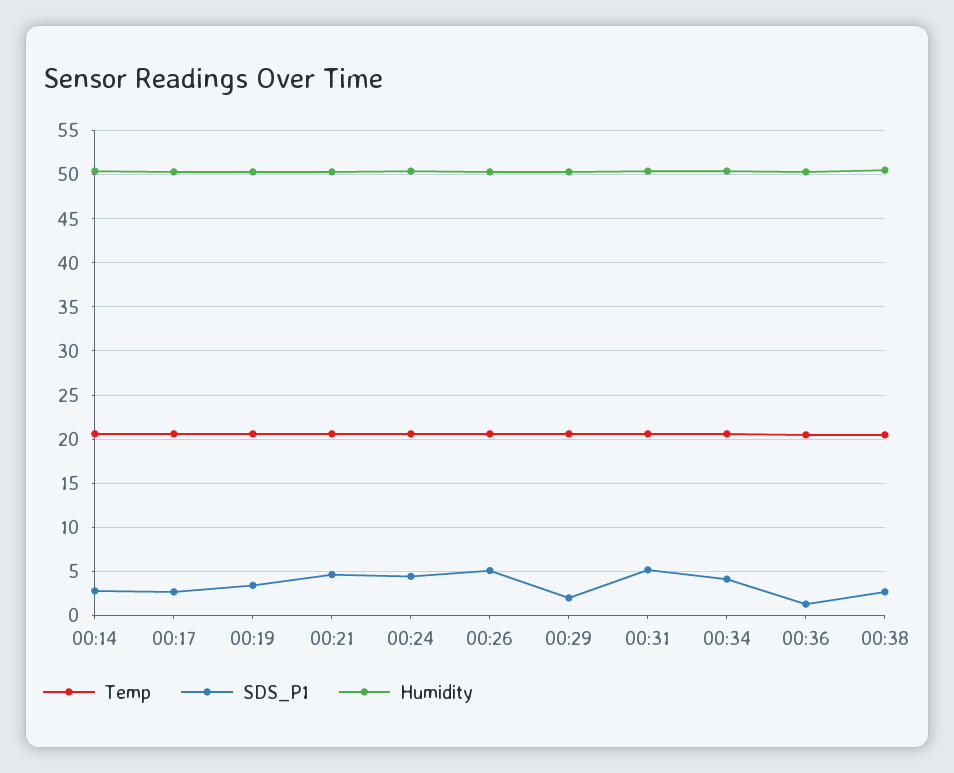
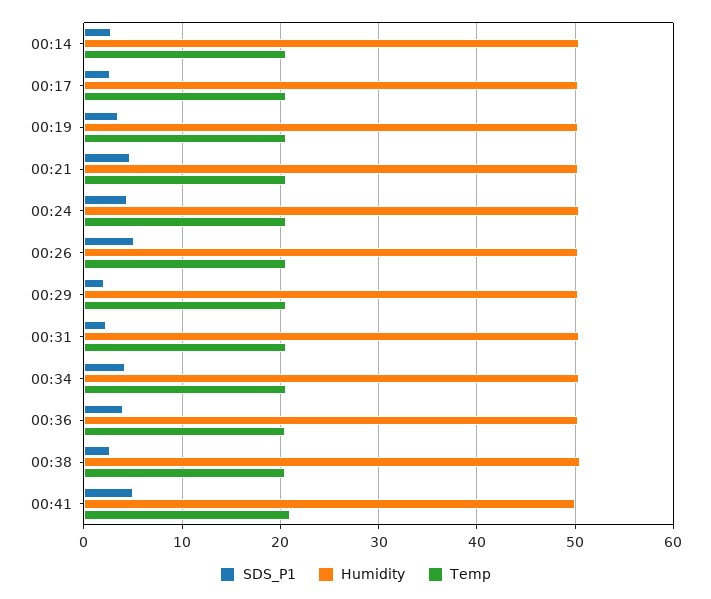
SDS_P1, 00:31: 5 -> 2
SDS_P1, 00:36: 1 -> 4
SDS_P1, 00:41: none -> 5
Humidity, 00:41: none -> 50
Temp, 00:41: none -> 21

